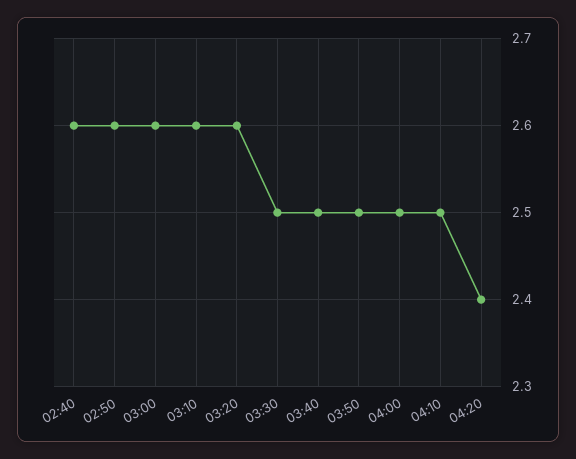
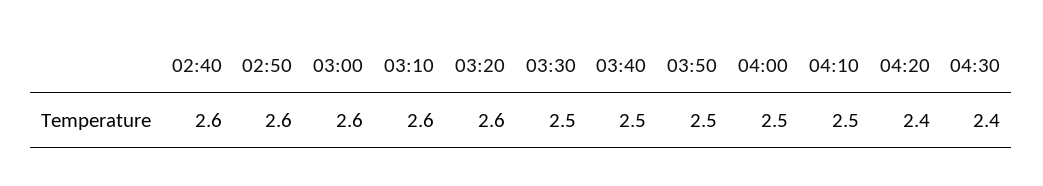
04:30: none -> 2.4

